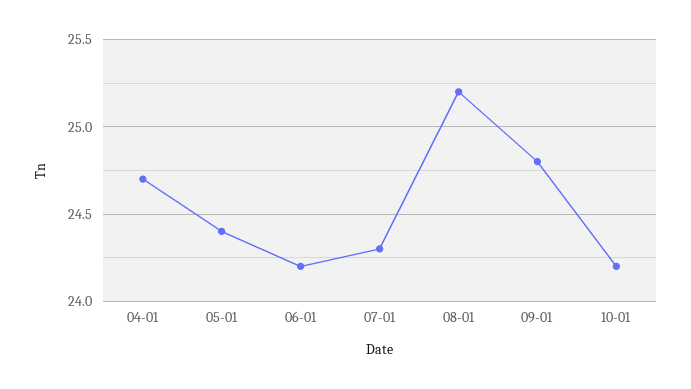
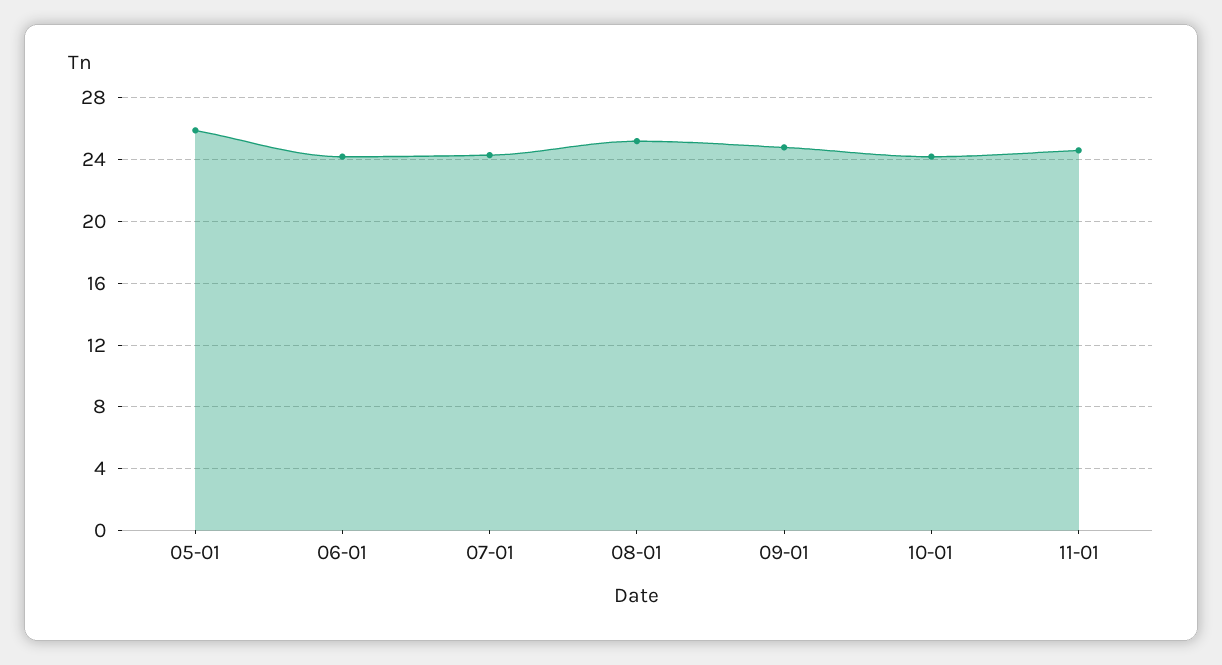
04-01: 24.7 -> none
05-01: 24.4 -> 26
11-01: none -> 24.5

